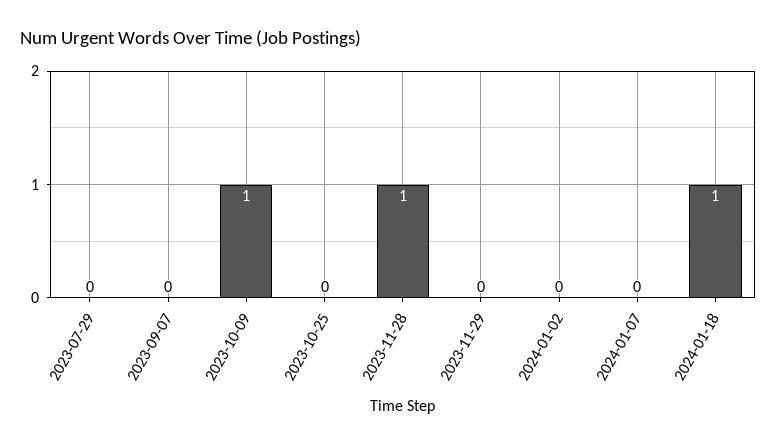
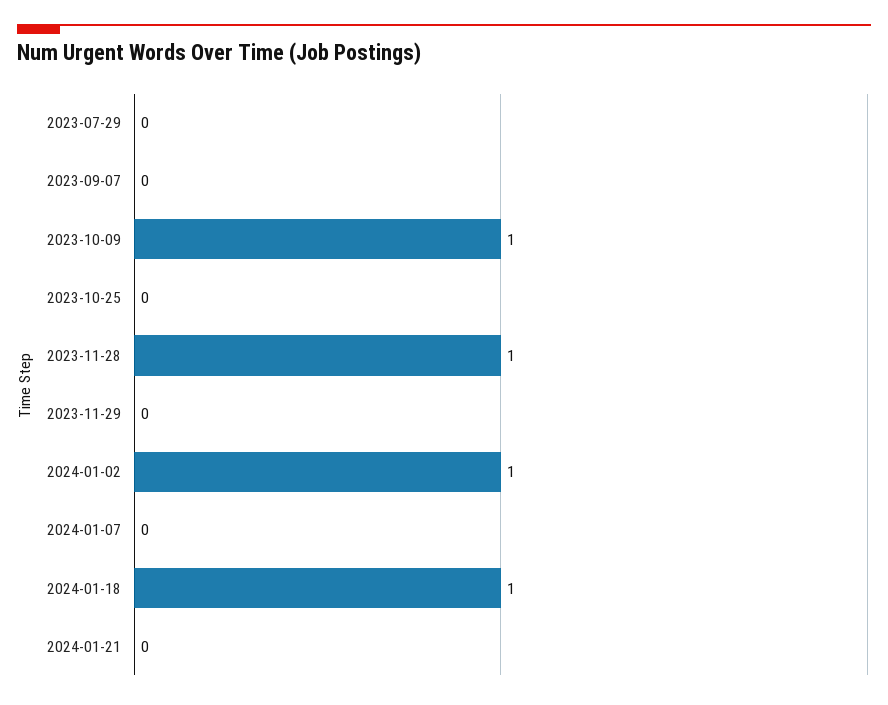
2024-01-02: 0 -> 1
2024-01-21: none -> 0

